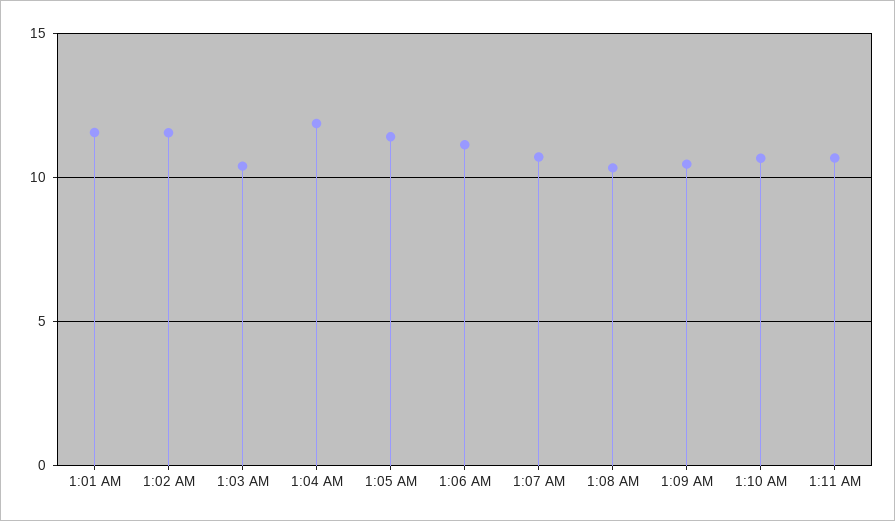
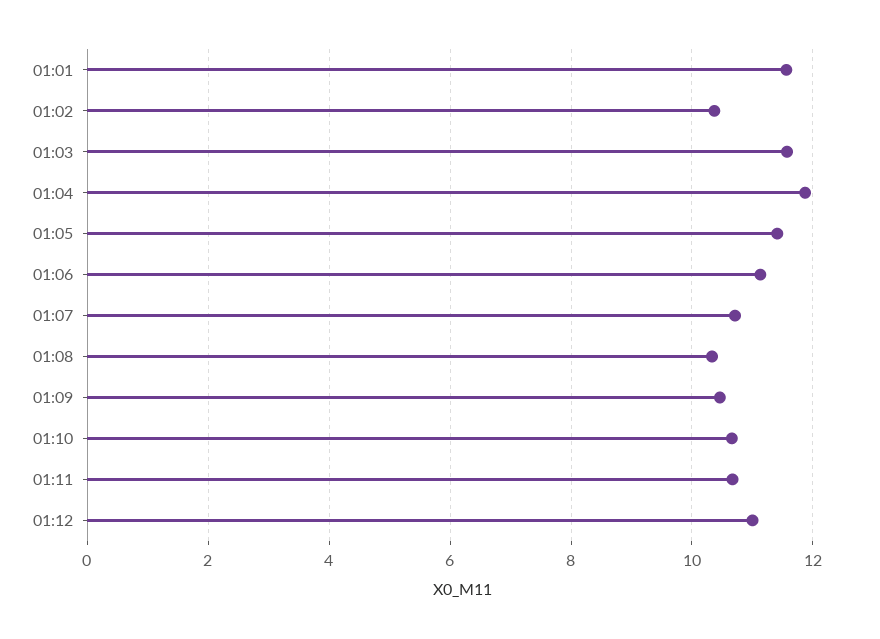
1:02 AM: 11.5 -> 10.4
1:03 AM: 10.5 -> 11.6
01:12: none -> 11

